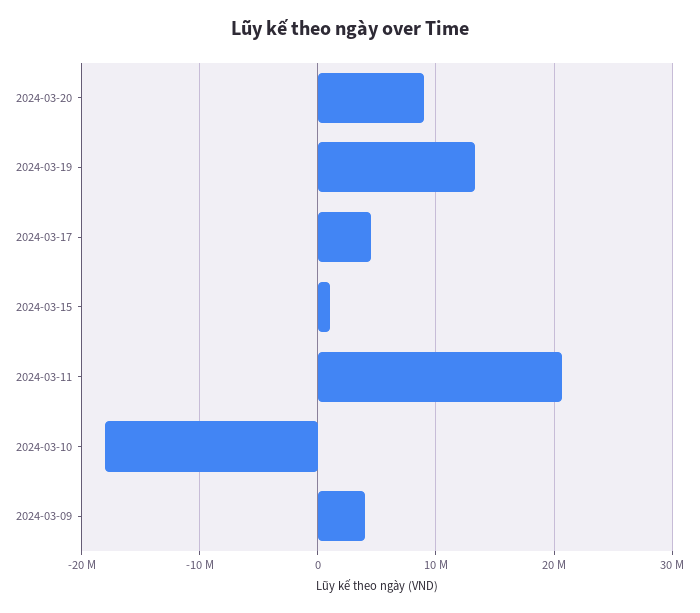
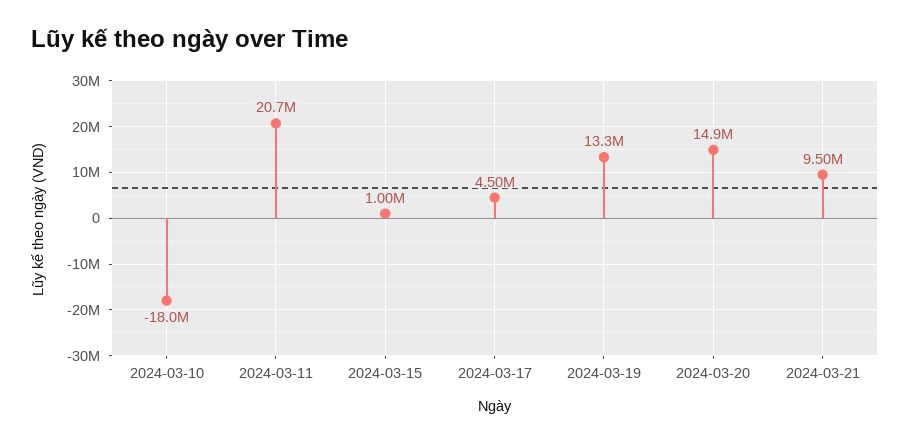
2024-03-20: 9000000 -> 14900000
2024-03-09: 4000000 -> none
2024-03-21: none -> 9500000

